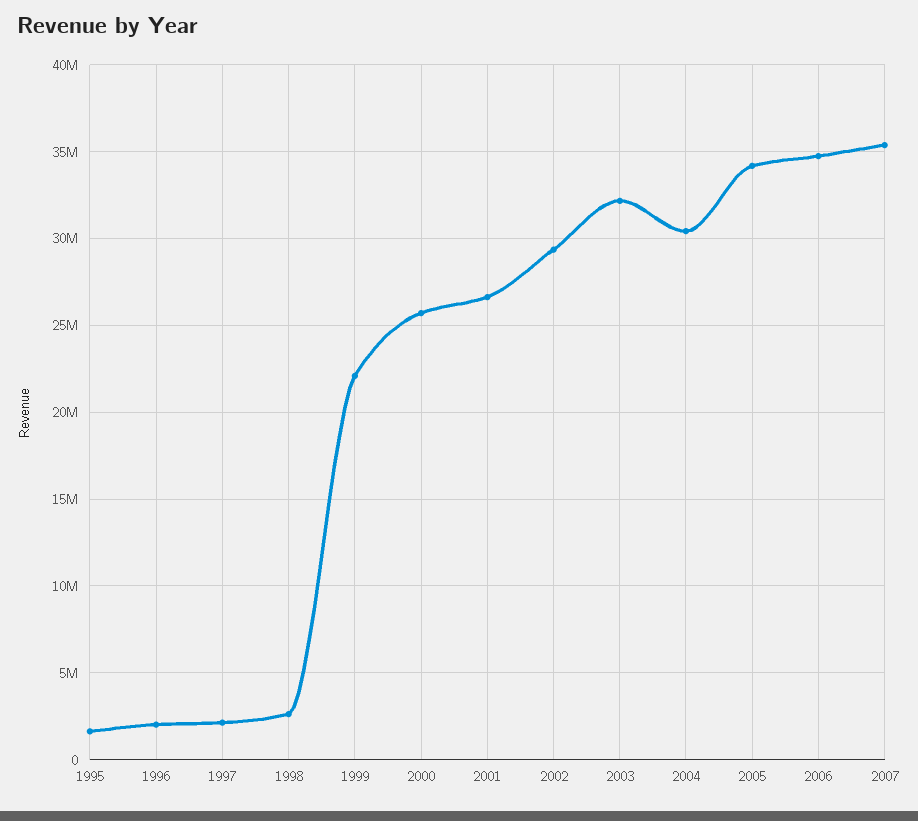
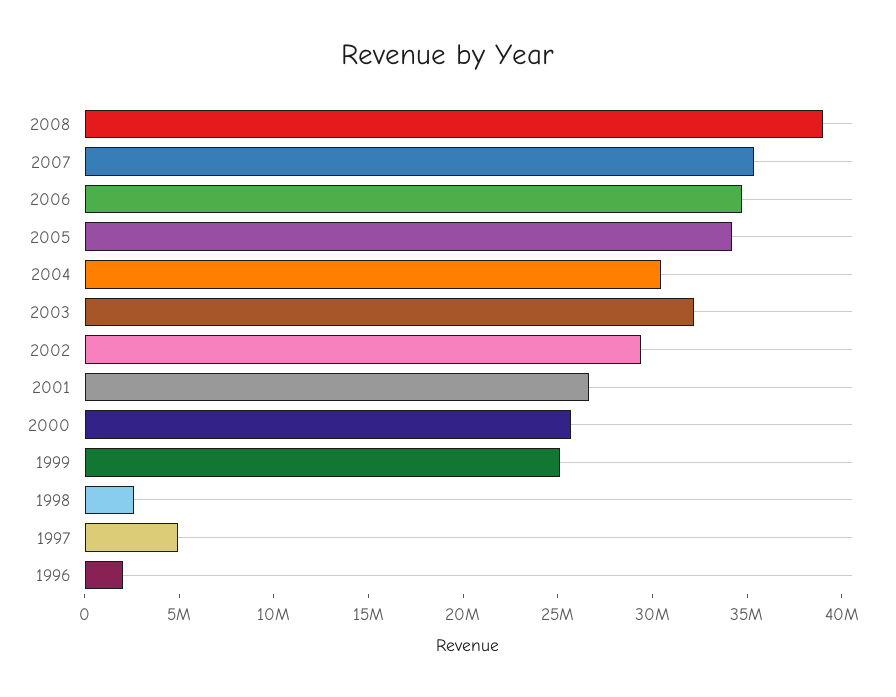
1995: 1500000 -> none
1997: 2000000 -> 5000000
1999: 22000000 -> 25000000
2008: none -> 39000000

